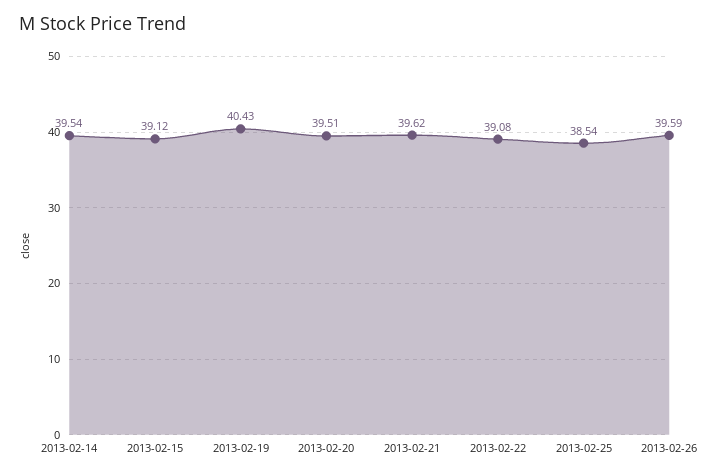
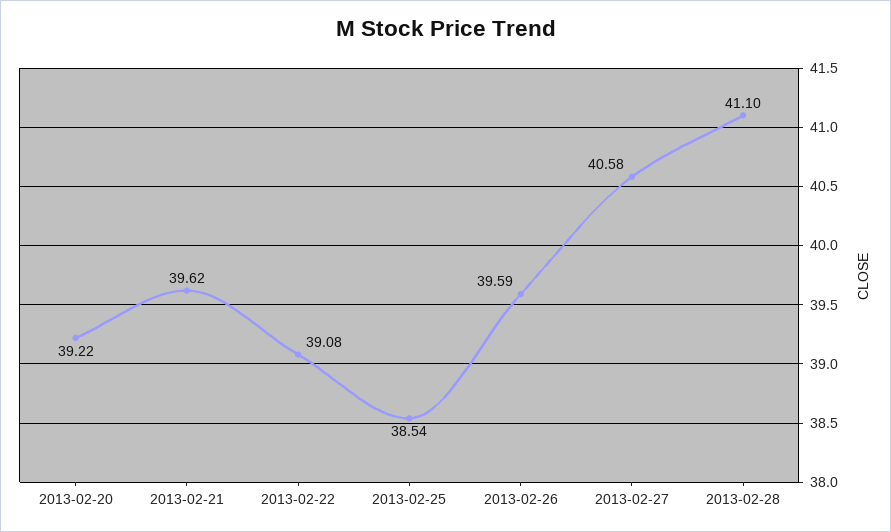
2013-02-14: 39.54 -> none
2013-02-15: 39.12 -> none
2013-02-19: 40.43 -> none
2013-02-20: 39.51 -> 39.22
2013-02-27: none -> 40.58
2013-02-28: none -> 41.1

